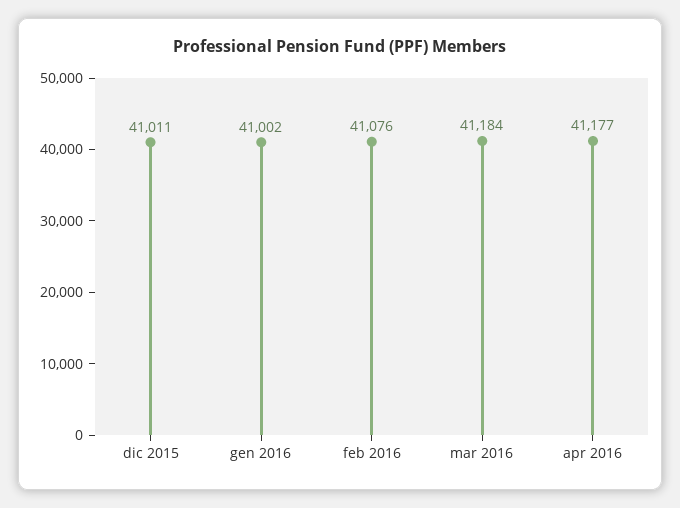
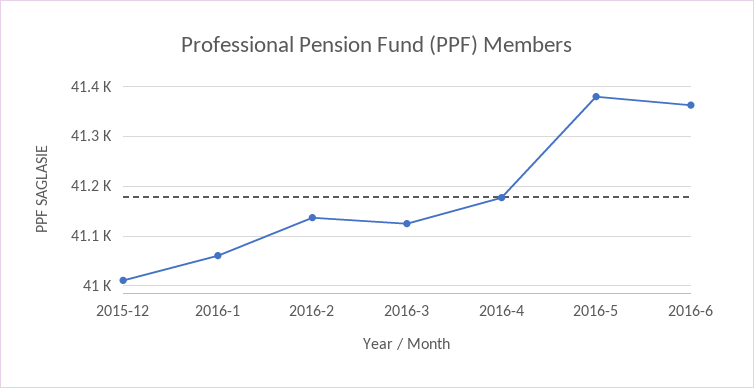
gen 2016: 41002 -> 41060
feb 2016: 41076 -> 41140
mar 2016: 41184 -> 41120
2016-5: none -> 41380
2016-6: none -> 41360

